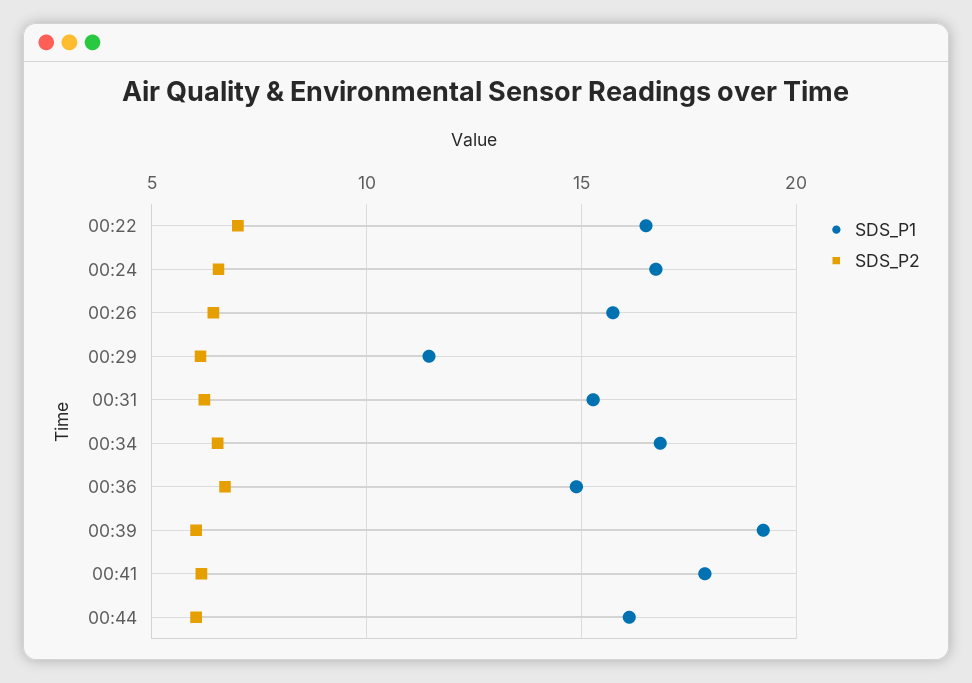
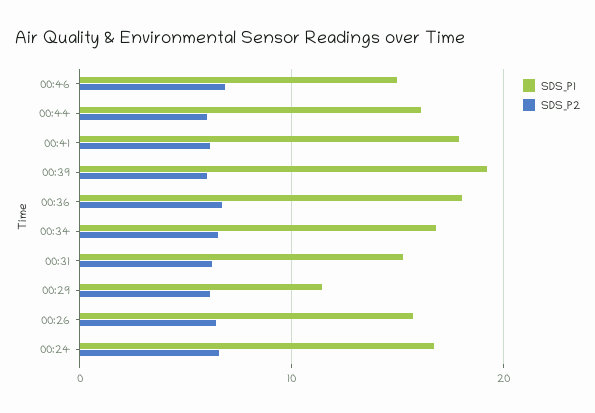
SDS_P1, 00:22: 16.5 -> none
SDS_P2, 00:22: 7 -> none
SDS_P1, 00:36: 15 -> 18
SDS_P1, 00:46: none -> 15
SDS_P2, 00:46: none -> 7

